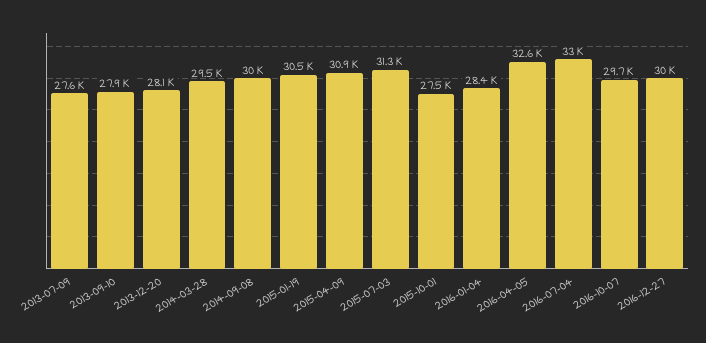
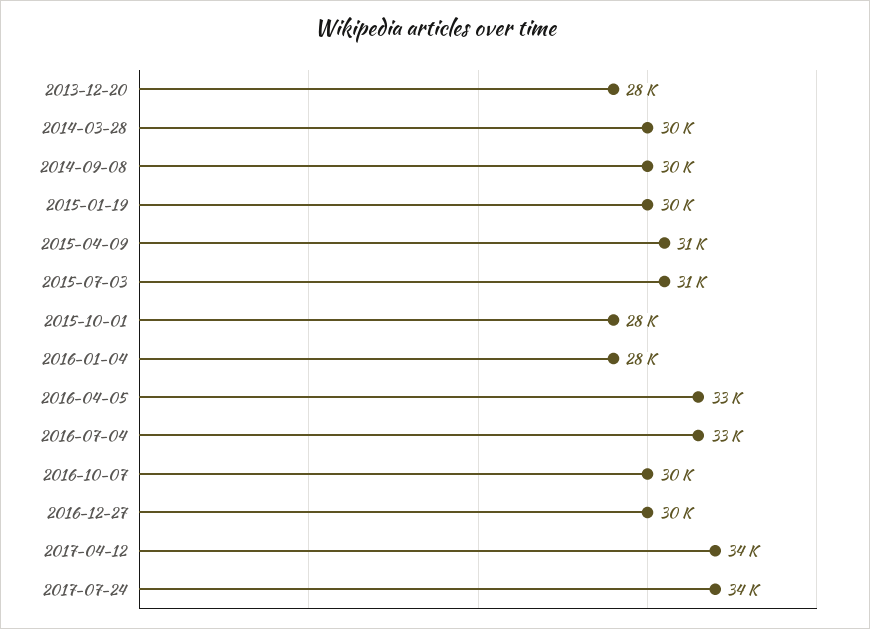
2013-07-09: 27600 -> none
2013-09-10: 27900 -> none
2017-04-12: none -> 34000
2017-07-24: none -> 34000

